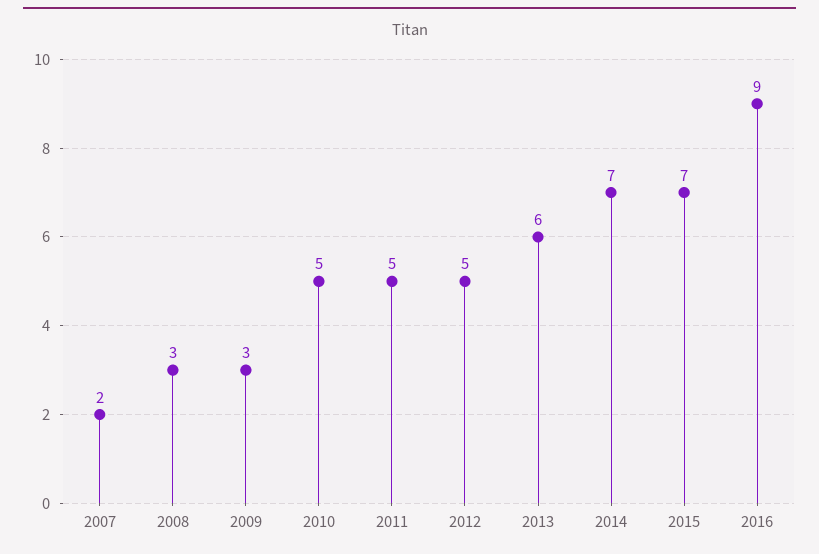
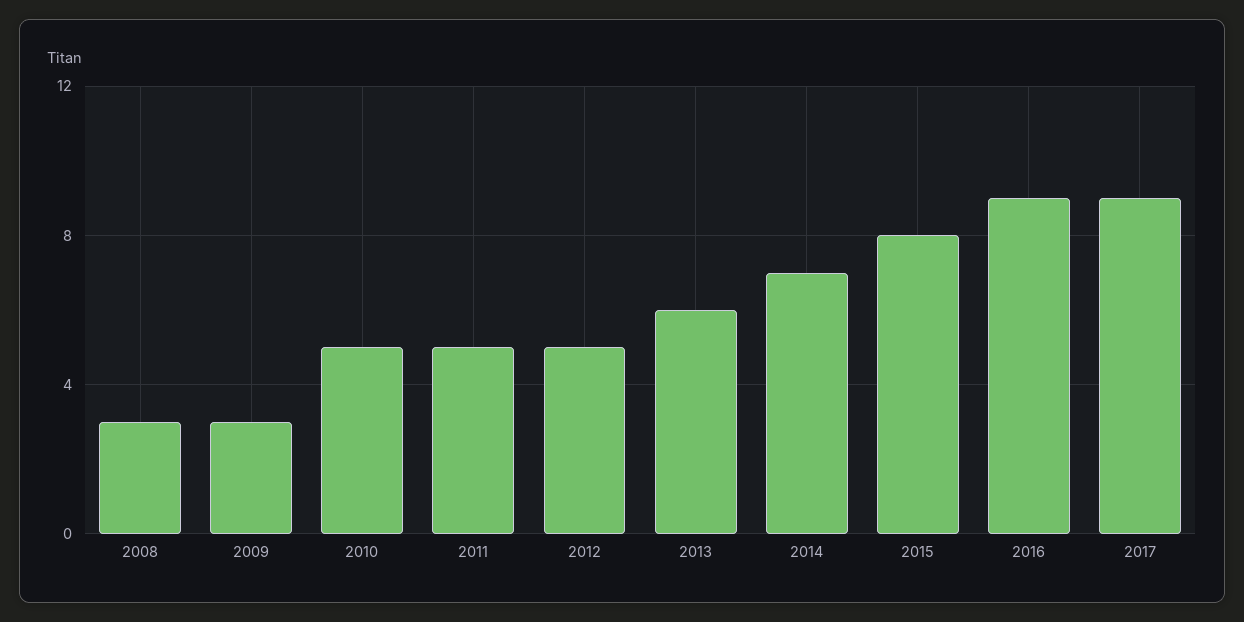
2007: 2 -> none
2015: 7 -> 8
2017: none -> 9

